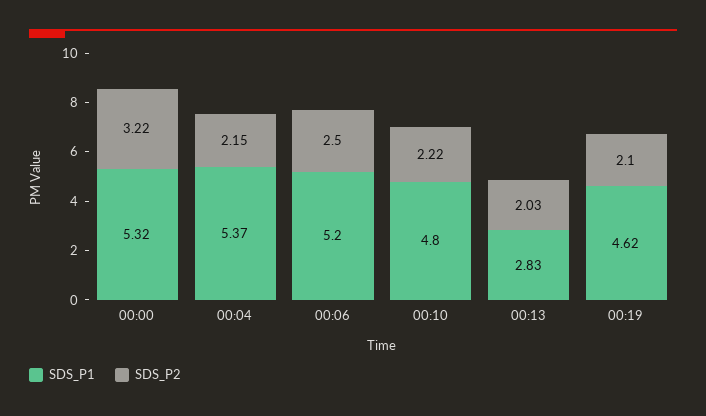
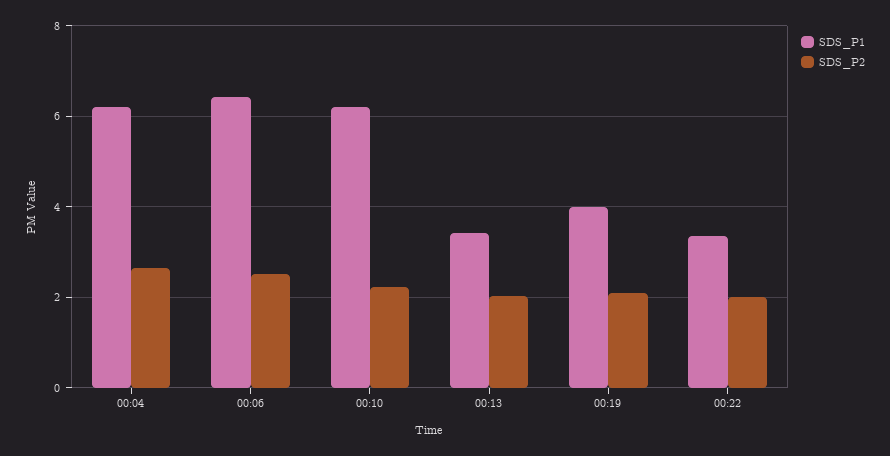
SDS_P1, 00:00: 5.32 -> none
SDS_P2, 00:00: 3.22 -> none
SDS_P1, 00:04: 5.37 -> 6.2
SDS_P2, 00:04: 2.15 -> 2.6
SDS_P1, 00:06: 5.2 -> 6.4
SDS_P1, 00:10: 4.8 -> 6.2
SDS_P1, 00:13: 2.83 -> 3.4
SDS_P1, 00:19: 4.62 -> 4
SDS_P1, 00:22: none -> 3.4
SDS_P2, 00:22: none -> 2

